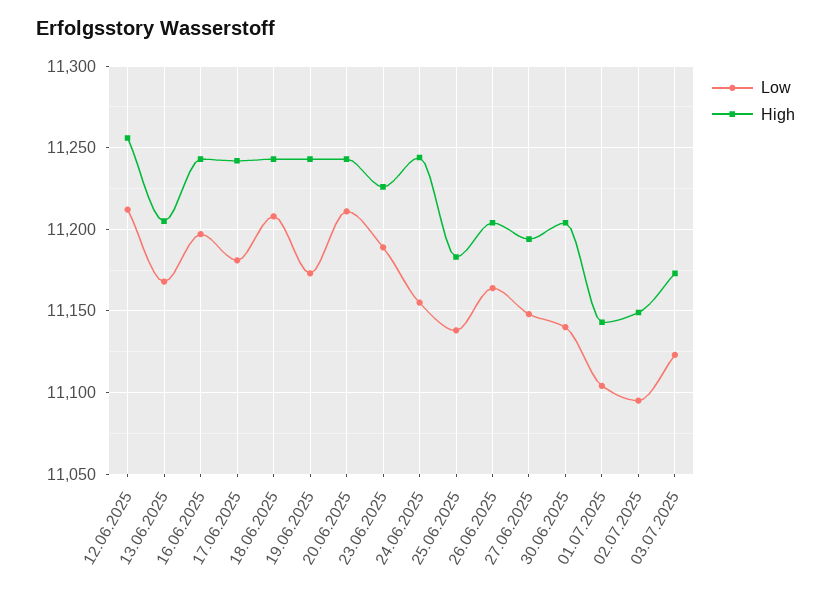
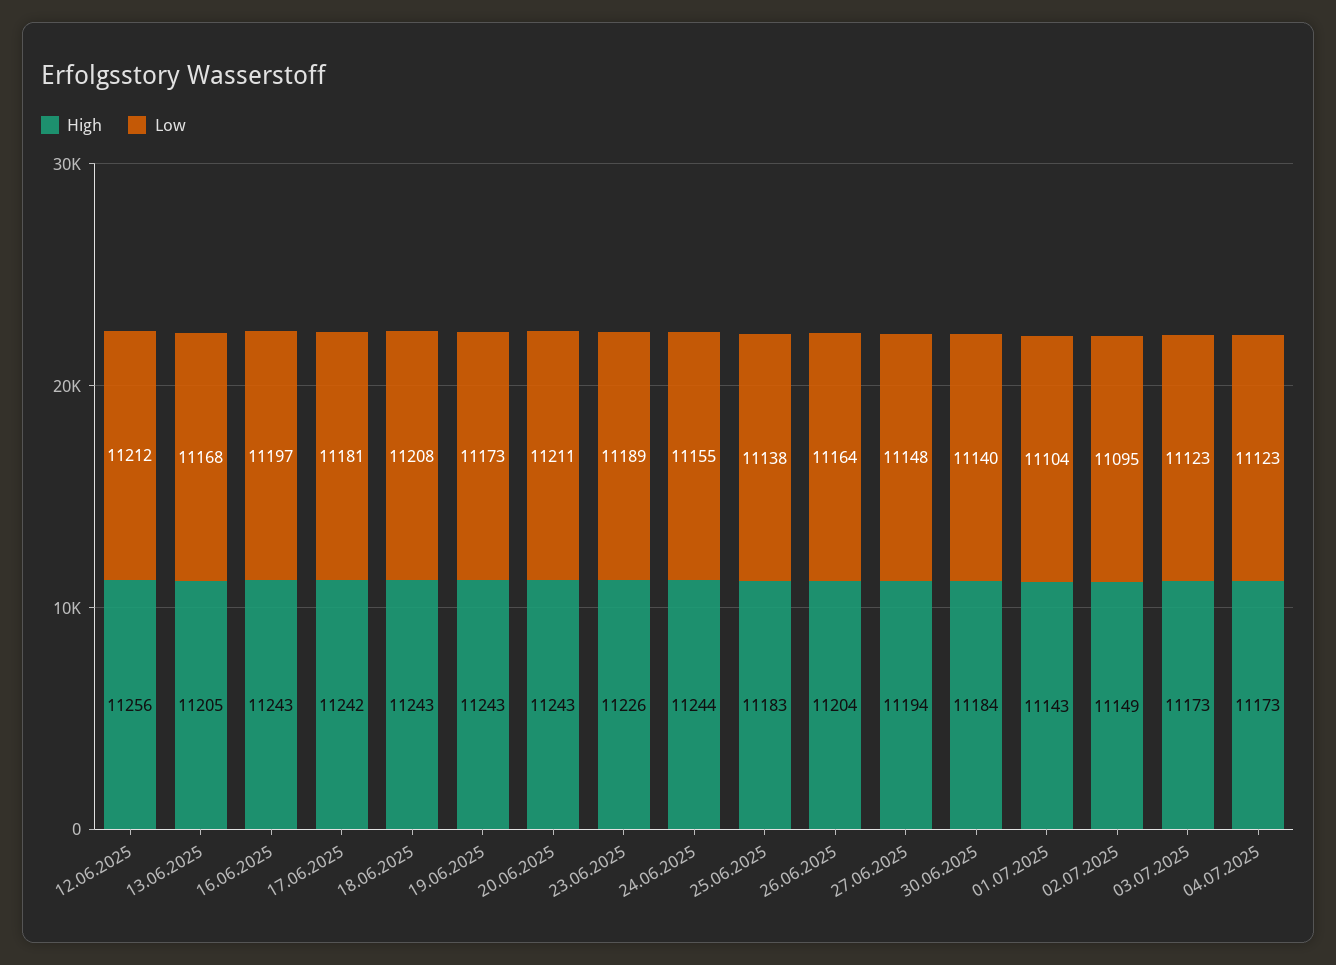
High, 30.06.2025: 11205 -> 11184
High, 04.07.2025: none -> 11173
Low, 04.07.2025: none -> 11123

